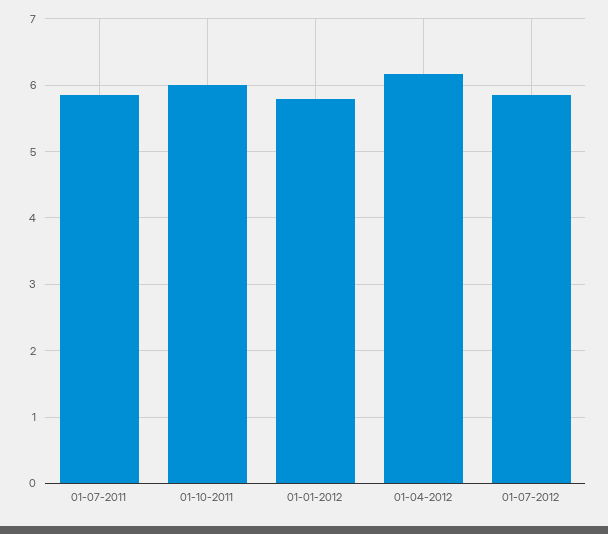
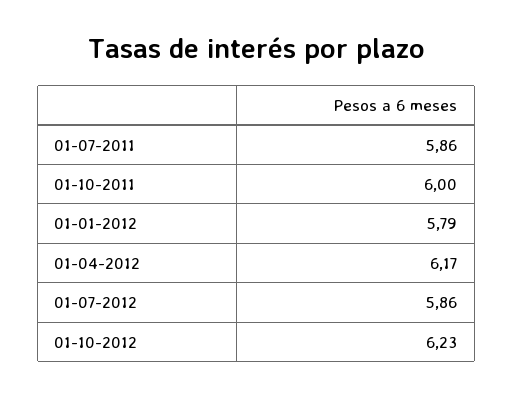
01-10-2012: none -> 6.23

